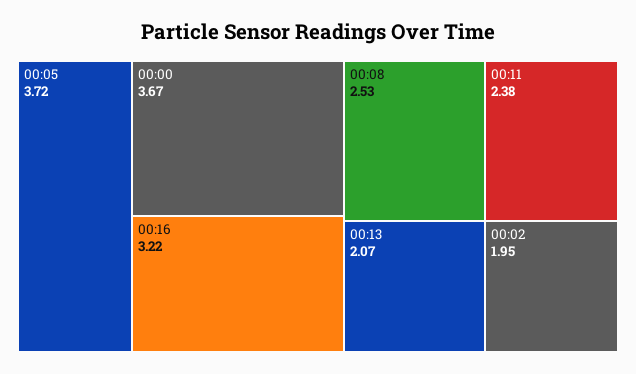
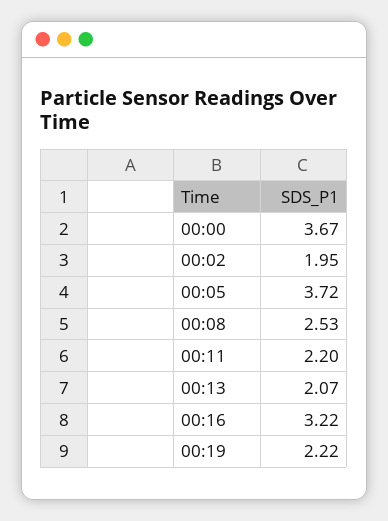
00:11: 2.38 -> 2.2
00:19: none -> 2.22

